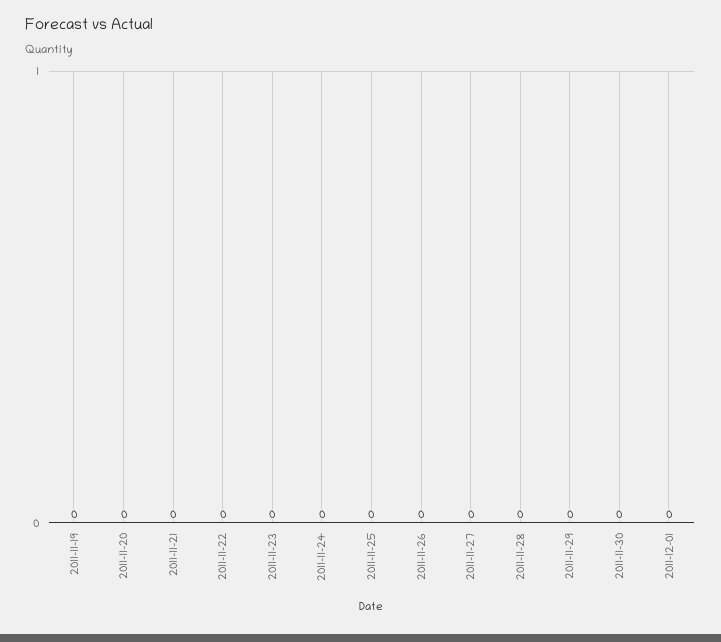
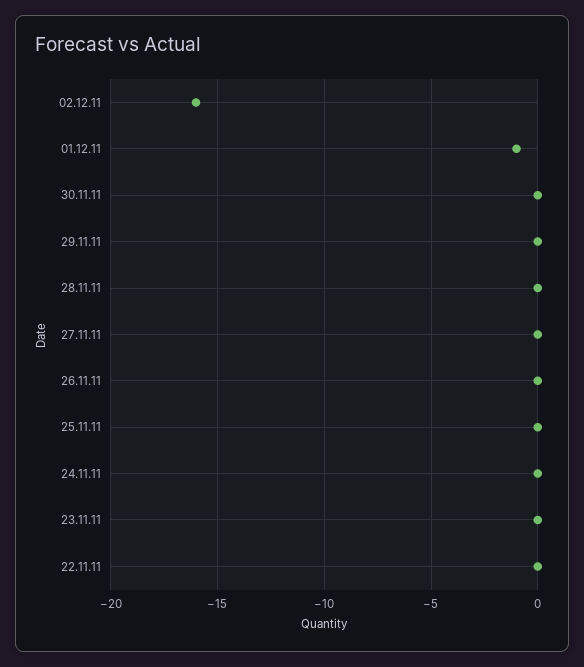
2011-11-19: 0 -> none
2011-11-20: 0 -> none
2011-11-21: 0 -> none
2011-12-01: 0 -> -1
02.12.11: none -> -16

